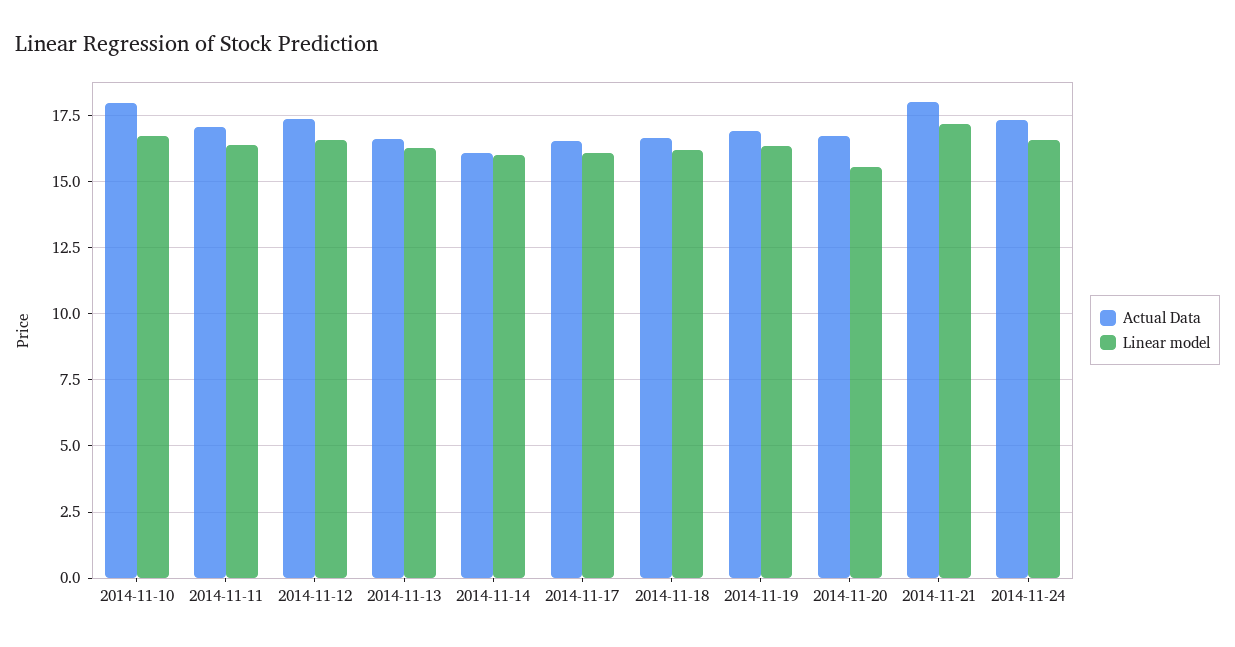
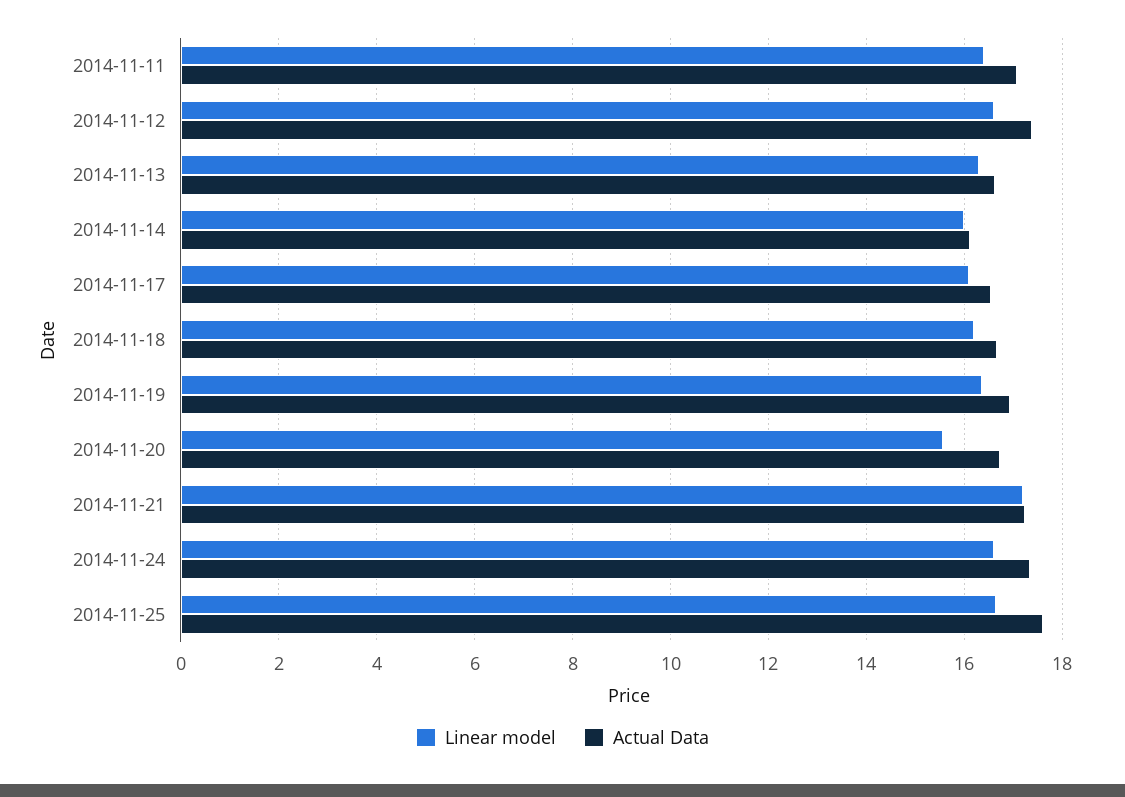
Actual Data, 2014-11-10: 18 -> none
Linear model, 2014-11-10: 16.75 -> none
Actual Data, 2014-11-21: 18 -> 17.2
Linear model, 2014-11-25: none -> 16.6
Actual Data, 2014-11-25: none -> 17.6

